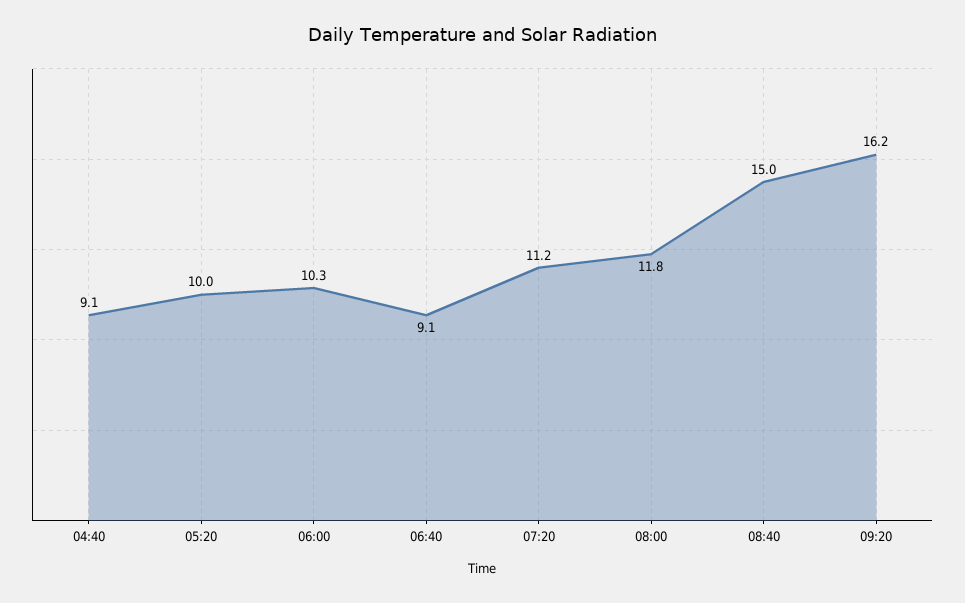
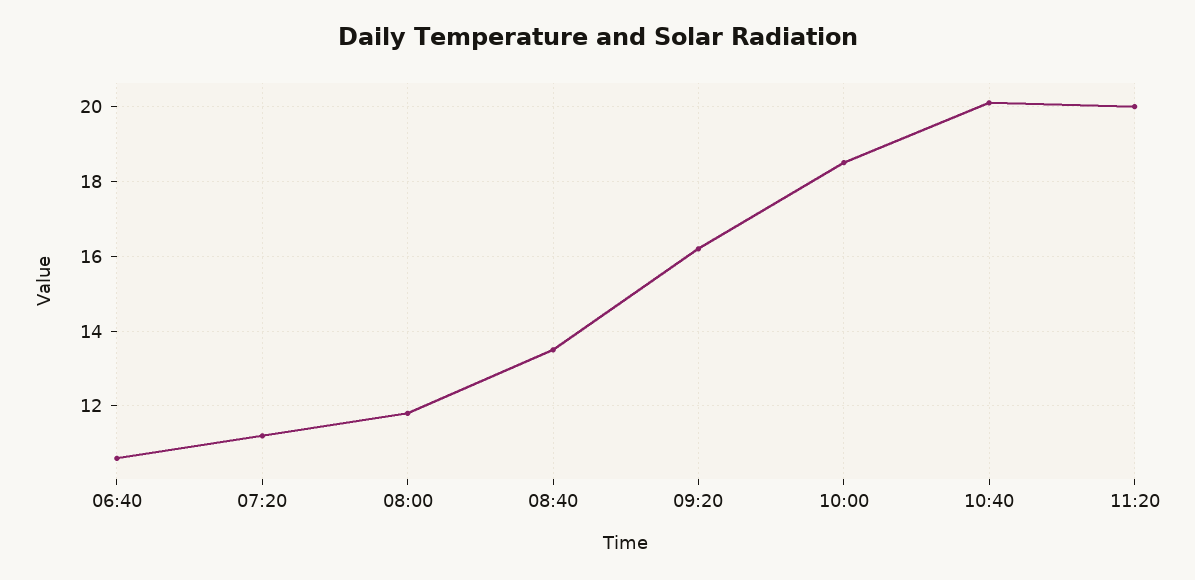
04:40: 9.1 -> none
05:20: 10 -> none
06:00: 10.3 -> none
06:40: 9.1 -> 10.5
08:40: 15 -> 13.5
10:00: none -> 18.5
10:40: none -> 20
11:20: none -> 20

